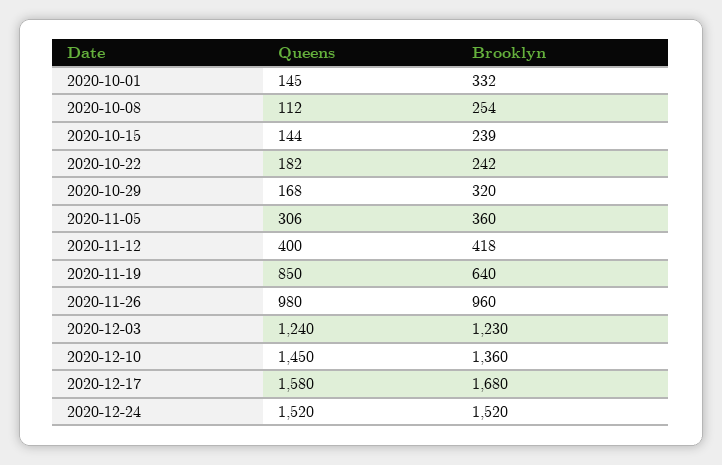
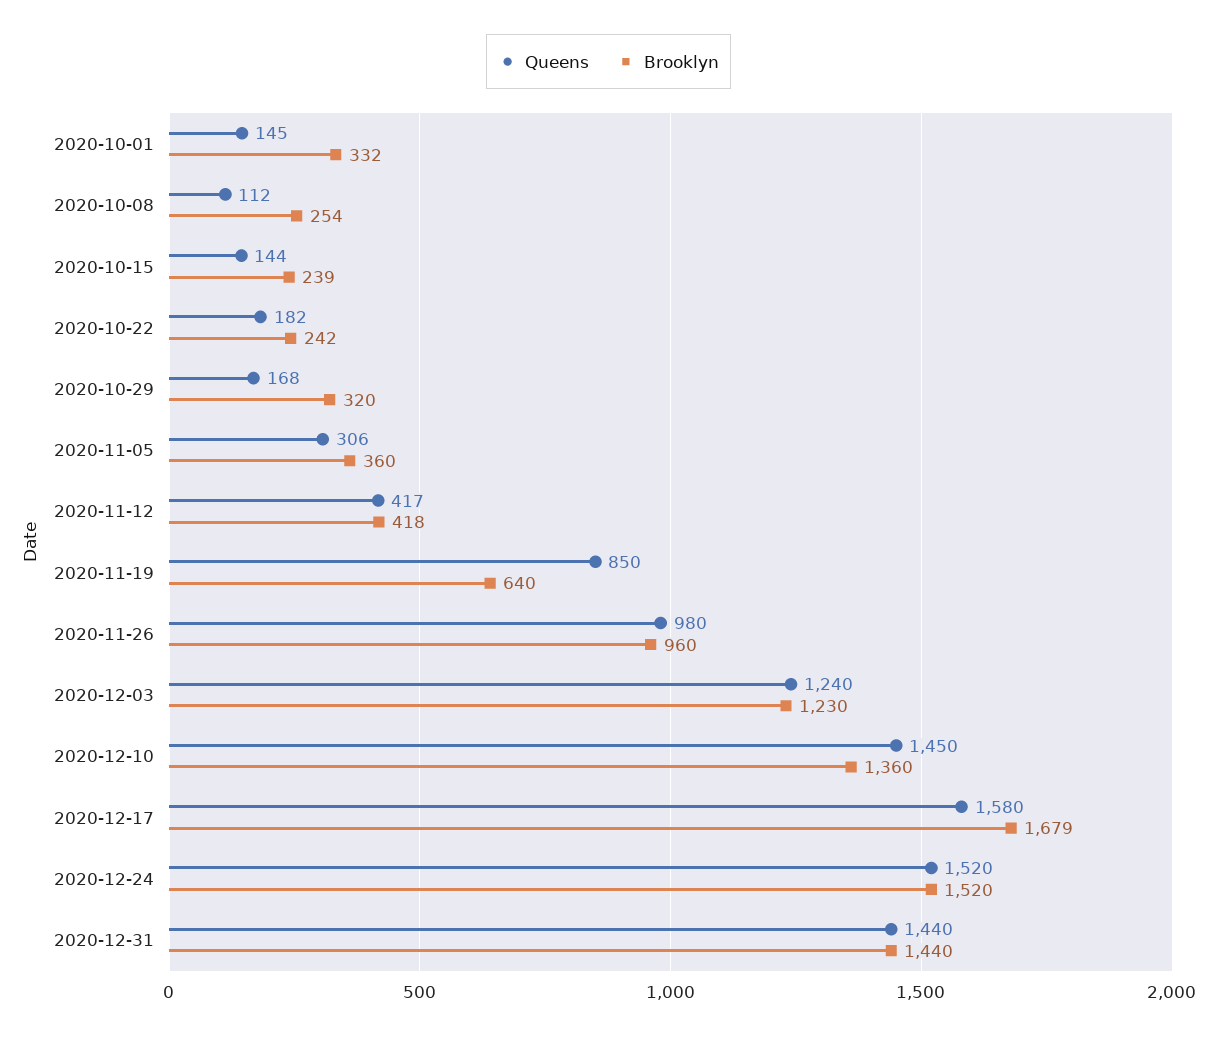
Queens, 2020-11-12: 400 -> 417
Brooklyn, 2020-12-17: 1680 -> 1679
Queens, 2020-12-31: none -> 1440
Brooklyn, 2020-12-31: none -> 1440

